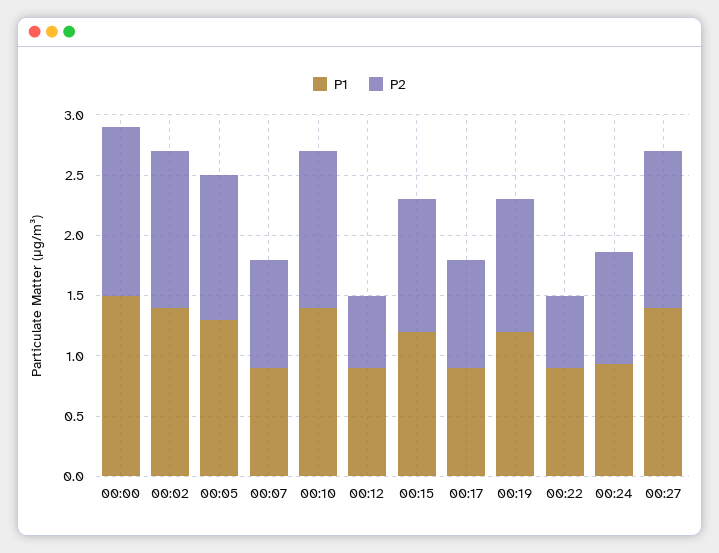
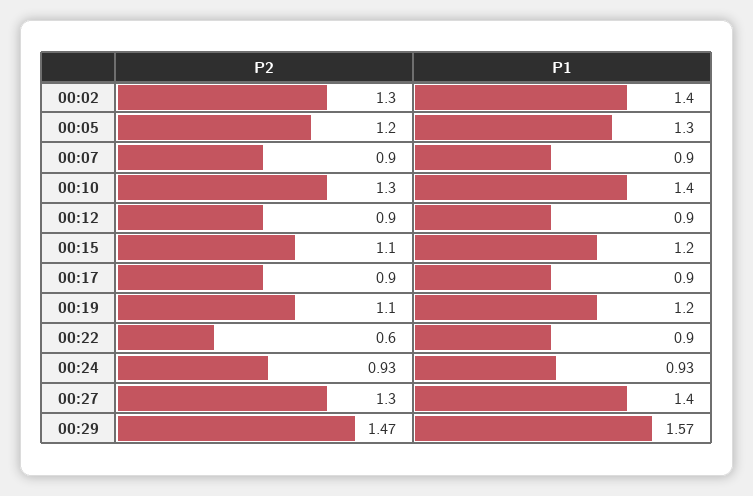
P1, 00:00: 1.5 -> none
P2, 00:00: 1.4 -> none
P2, 00:12: 0.6 -> 0.9
P2, 00:29: none -> 1.47
P1, 00:29: none -> 1.57

